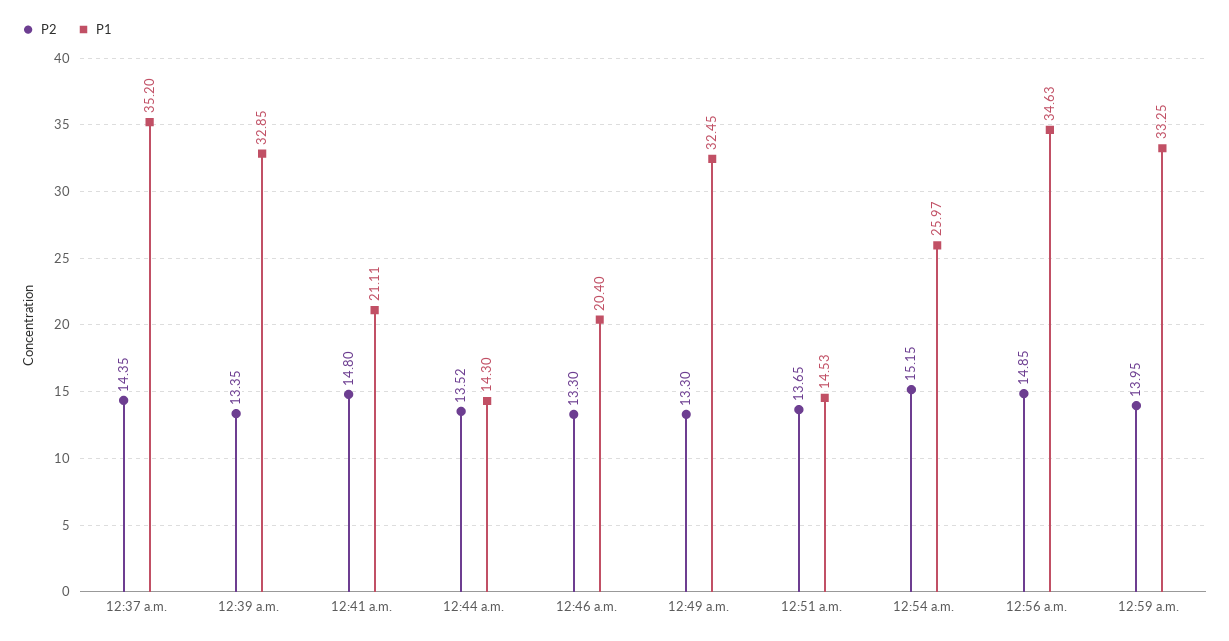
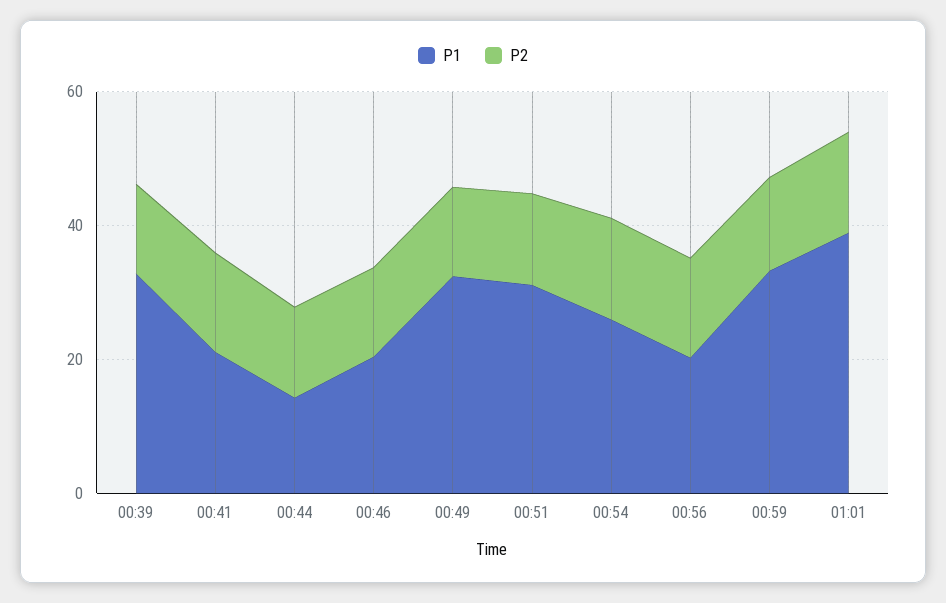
P2, 12:37 a.m.: 14.35 -> none
P1, 12:37 a.m.: 35.2 -> none
P1, 12:51 a.m.: 14.53 -> 30
P1, 12:56 a.m.: 34.63 -> 20
P1, 01:01: none -> 40
P2, 01:01: none -> 15

